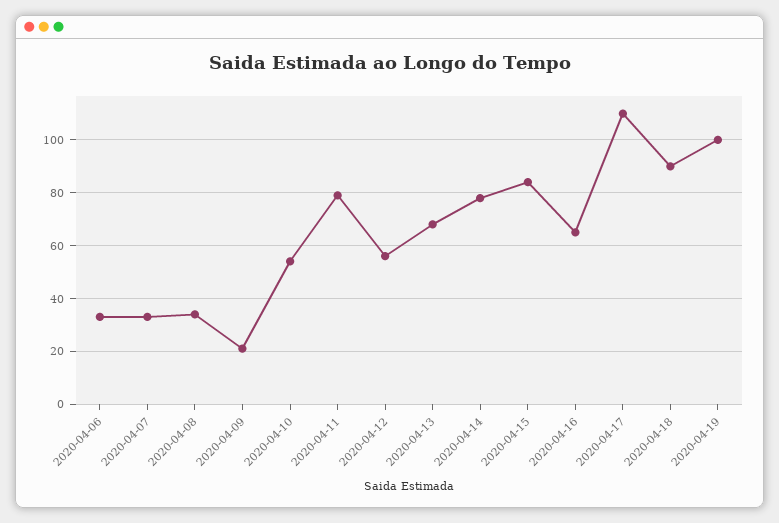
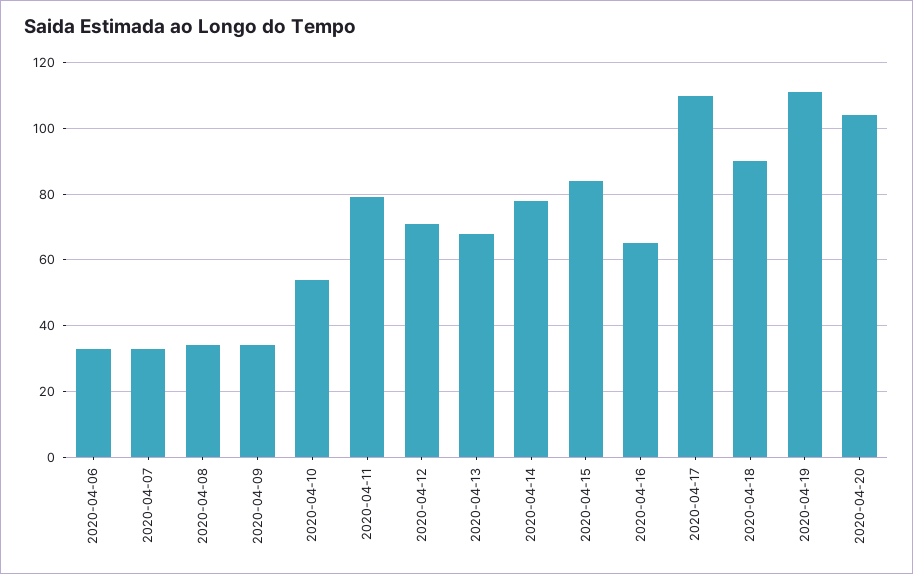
2020-04-09: 20 -> 35
2020-04-12: 55 -> 70
2020-04-19: 100 -> 110
2020-04-20: none -> 105

